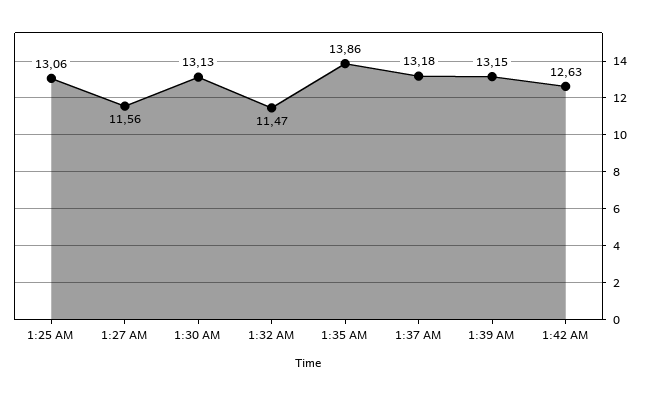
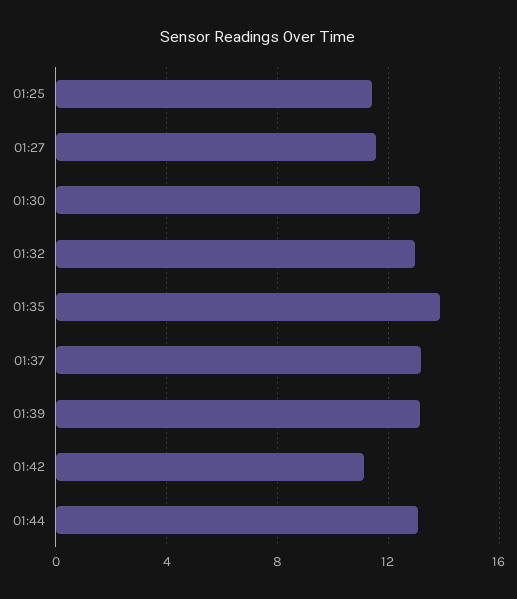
1:25 AM: 13.06 -> 11.5
1:32 AM: 11.47 -> 13
1:42 AM: 12.63 -> 11
01:44: none -> 13

